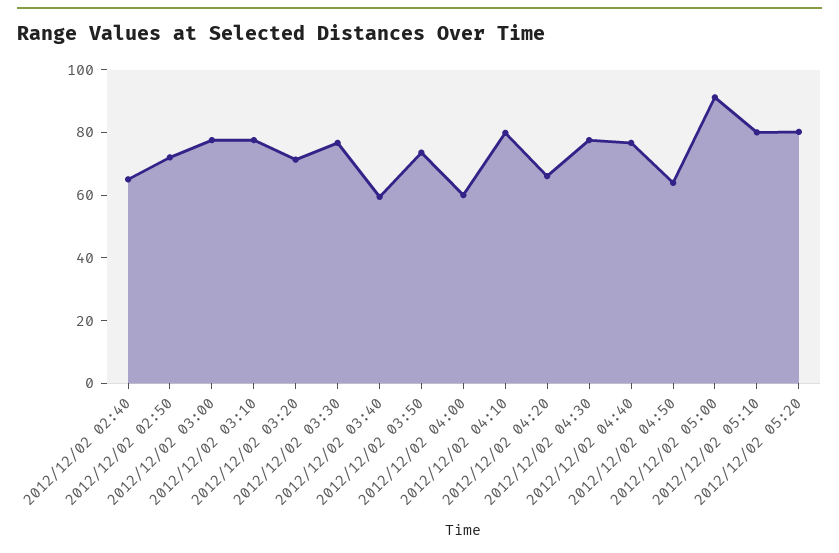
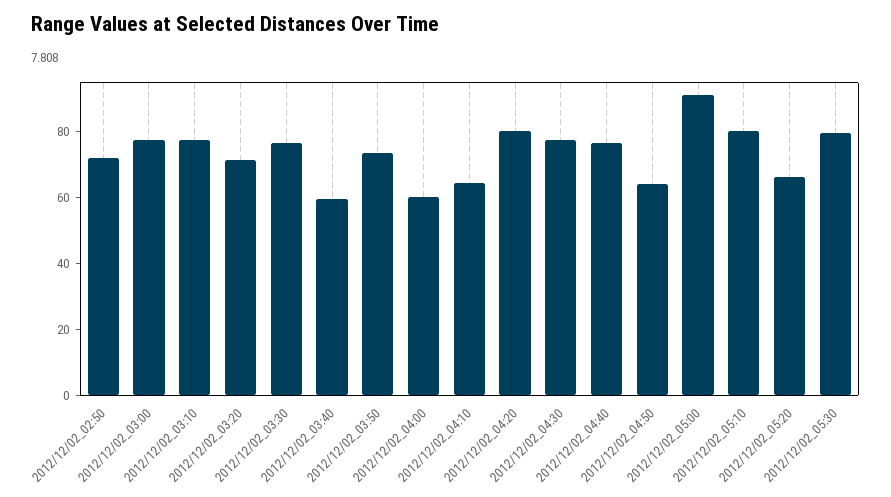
2012/12/02 02:40: 65 -> none
2012/12/02 04:10: 80 -> 65
2012/12/02 04:20: 65 -> 80
2012/12/02 05:20: 80 -> 65
2012/12/02_05:30: none -> 80

